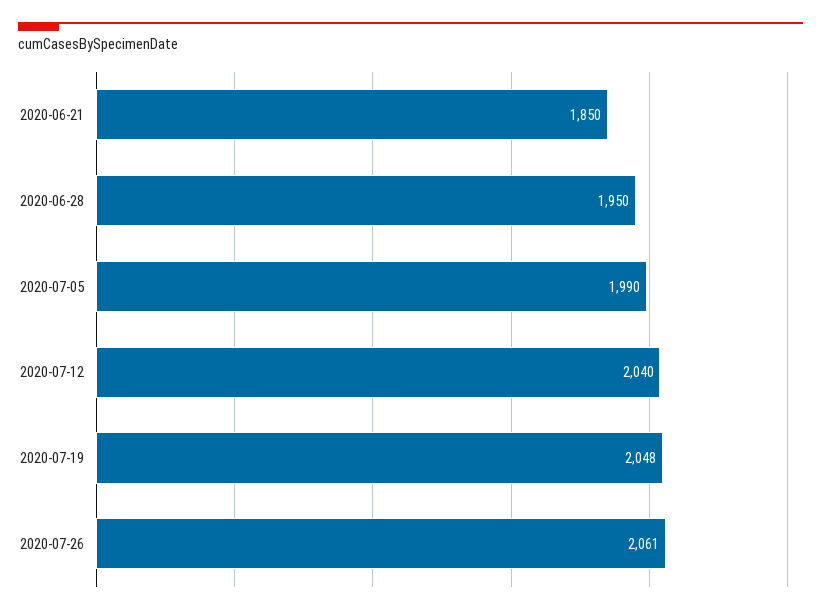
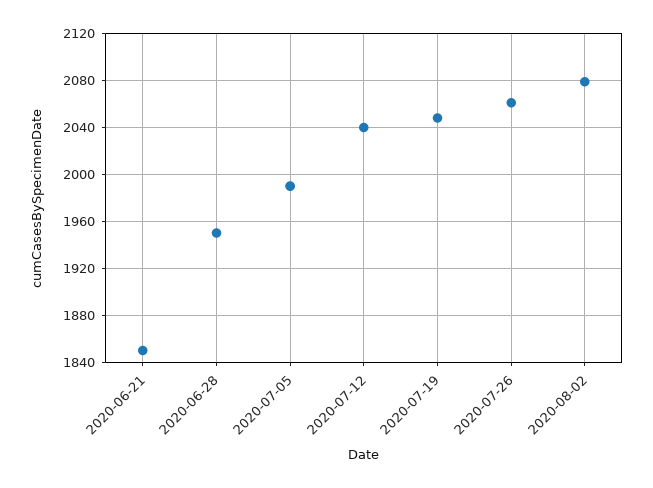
2020-08-02: none -> 2080

